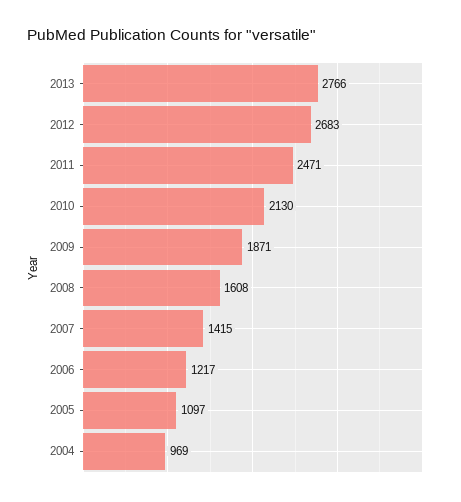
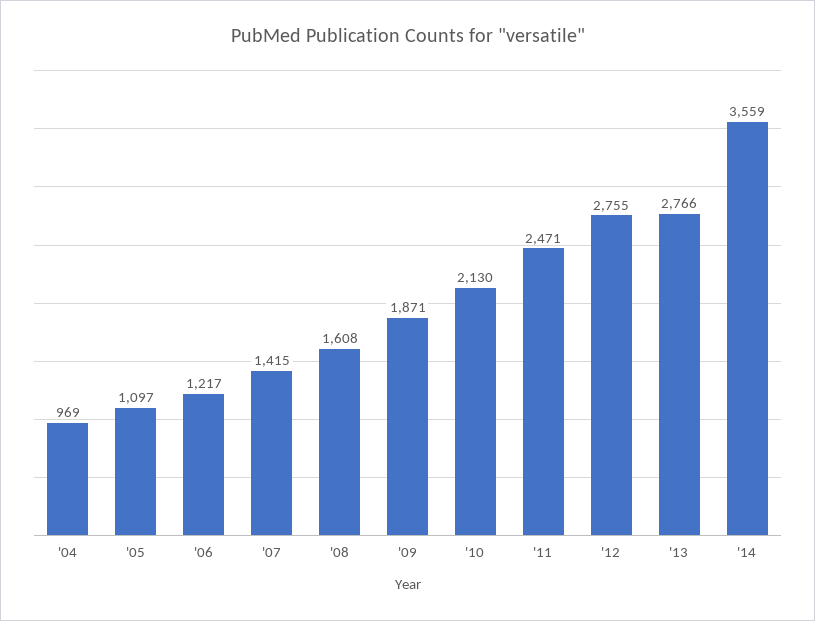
2012: 2683 -> 2755
'14: none -> 3559

